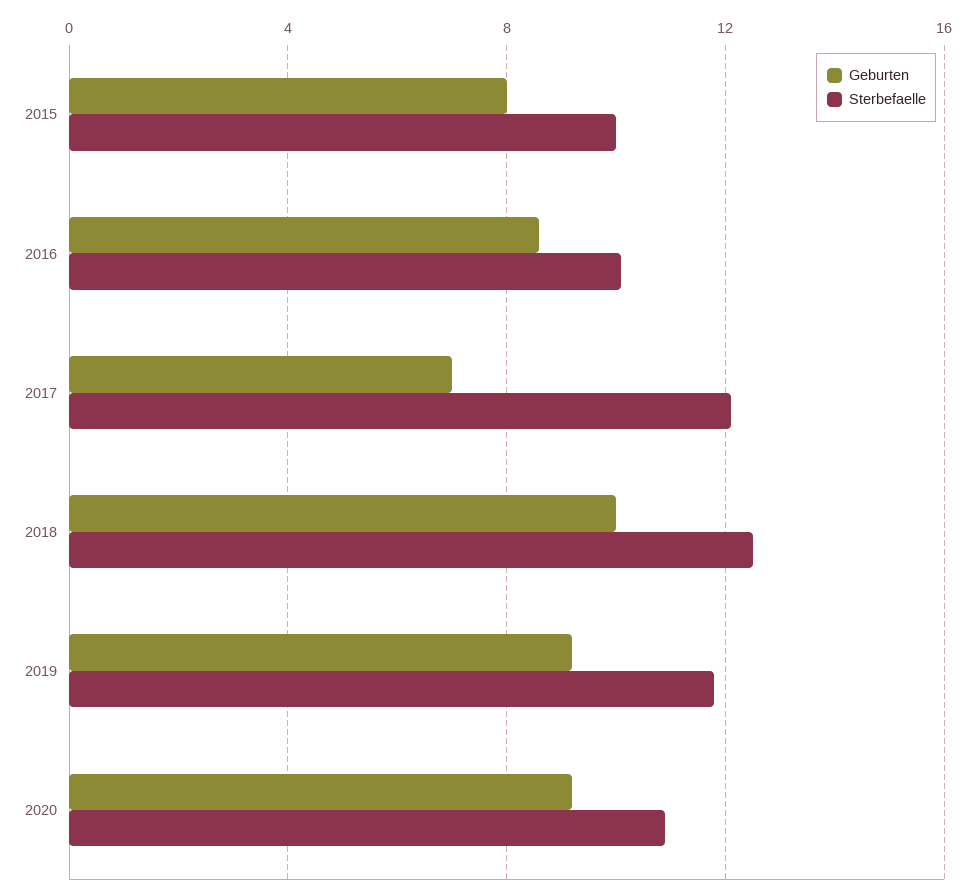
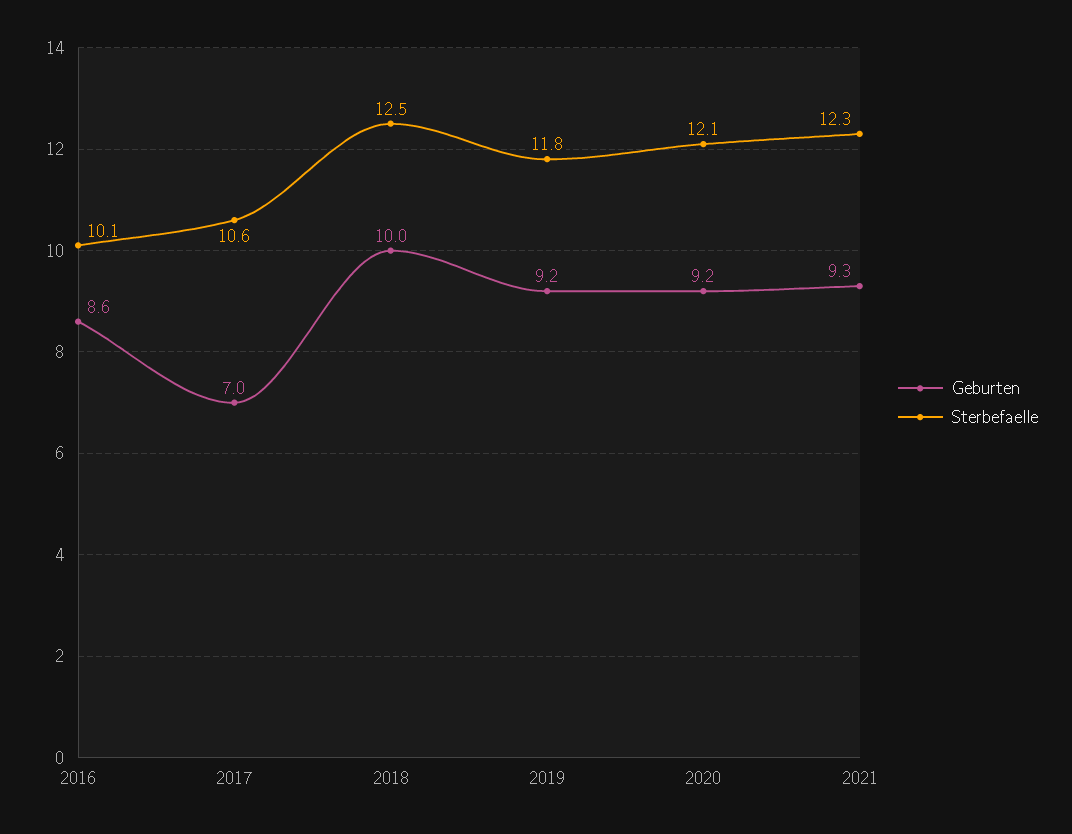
Geburten, 2015: 8 -> none
Sterbefaelle, 2015: 10 -> none
Sterbefaelle, 2017: 12 -> 10.6
Sterbefaelle, 2020: 11 -> 12.1
Geburten, 2021: none -> 9.3
Sterbefaelle, 2021: none -> 12.3

